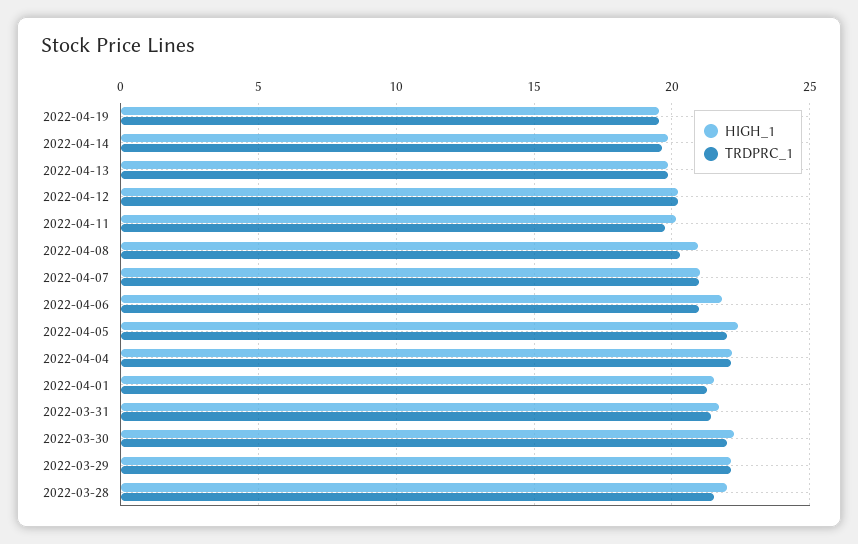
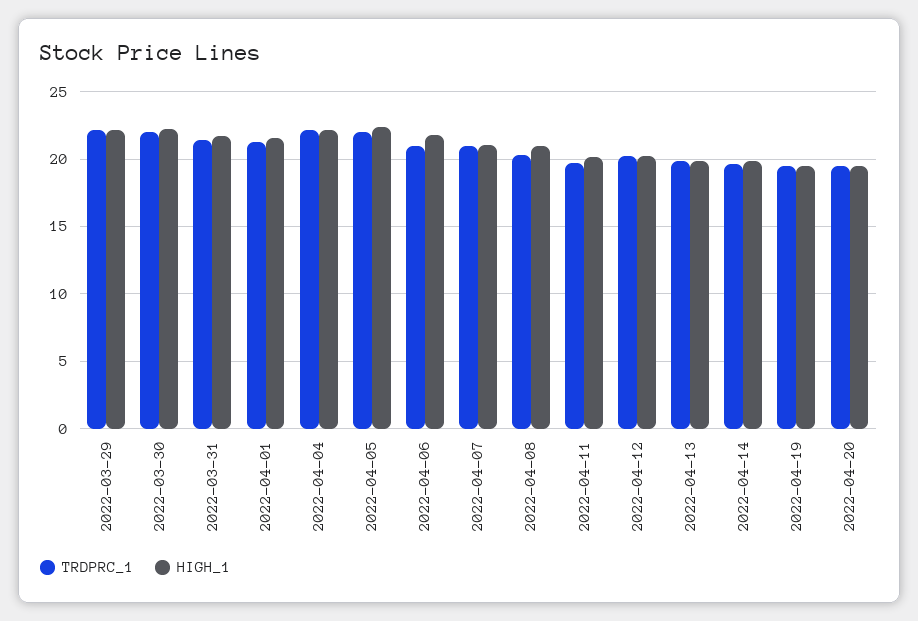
HIGH_1, 2022-03-28: 22 -> none
TRDPRC_1, 2022-03-28: 21.5 -> none
TRDPRC_1, 2022-04-20: none -> 19.5
HIGH_1, 2022-04-20: none -> 19.5

